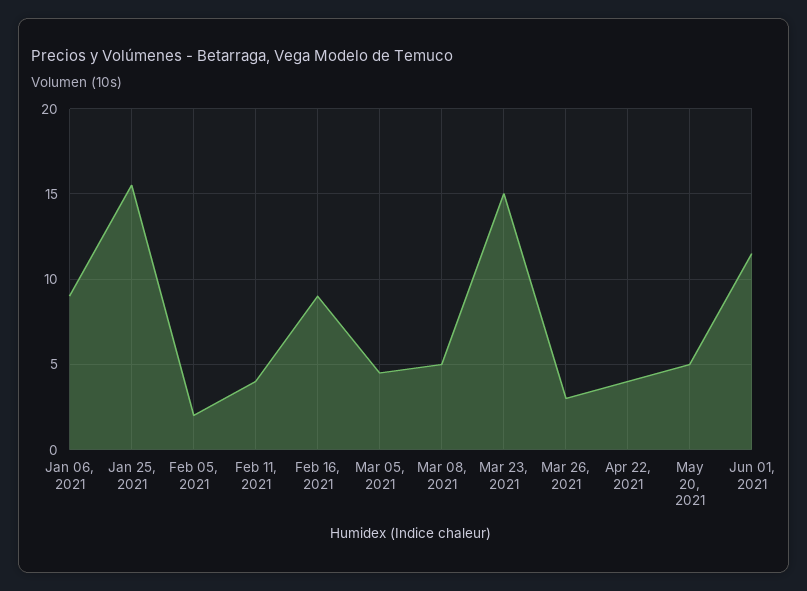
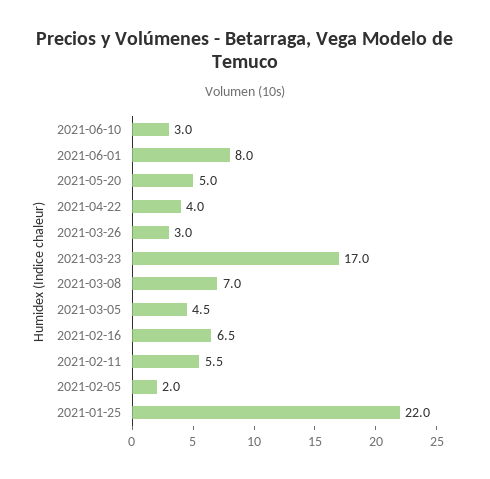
Jan 06, 2021: 9 -> none
Jan 25, 2021: 15.5 -> 22
Feb 11, 2021: 4 -> 5.5
Feb 16, 2021: 9 -> 6.5
Mar 08, 2021: 5 -> 7
Mar 23, 2021: 15 -> 17
Jun 01, 2021: 11.5 -> 8
2021-06-10: none -> 3

